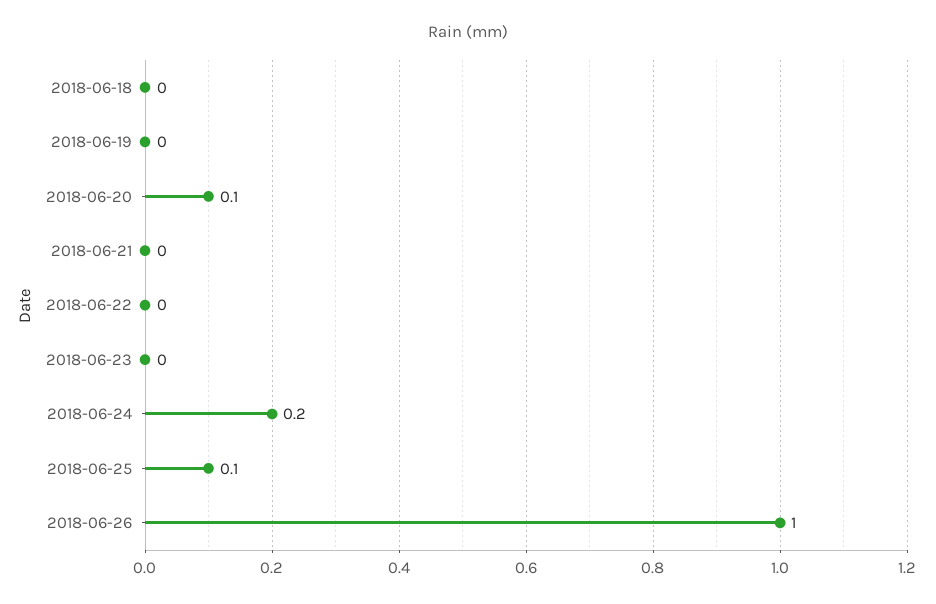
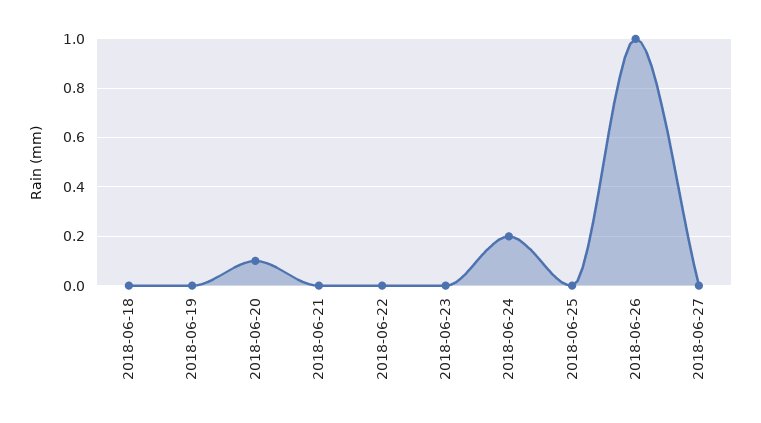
2018-06-25: 0.1 -> 0
2018-06-27: none -> 0

